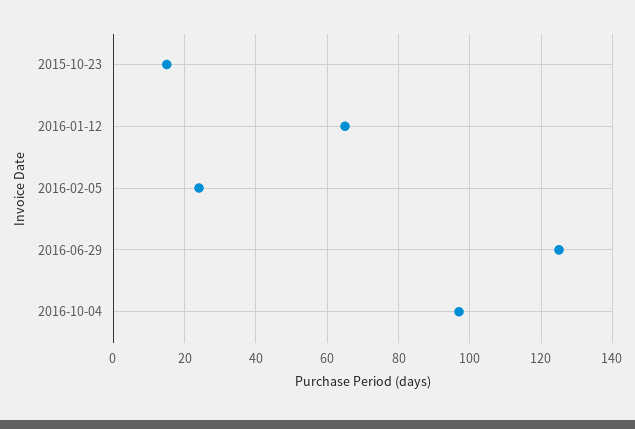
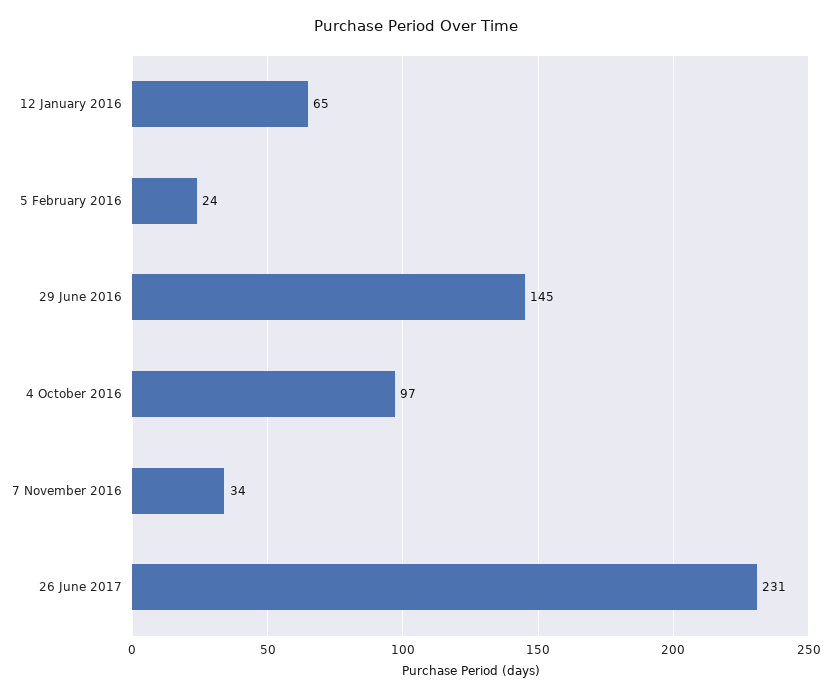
2015-10-23: 15 -> none
2016-06-29: 125 -> 145
7 November 2016: none -> 34
26 June 2017: none -> 231

